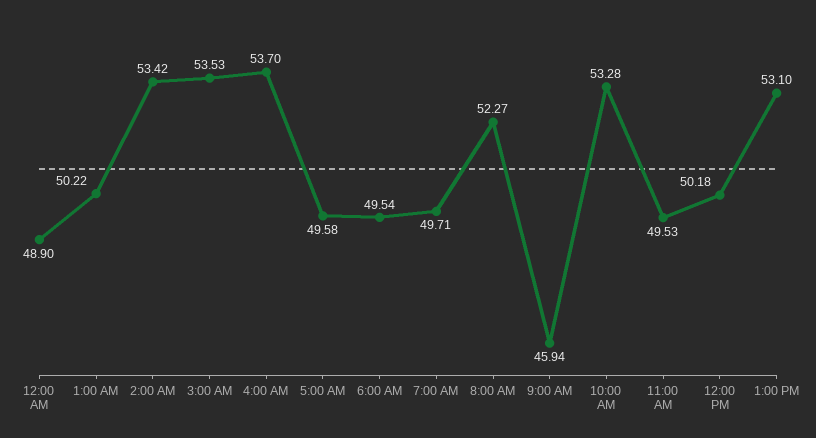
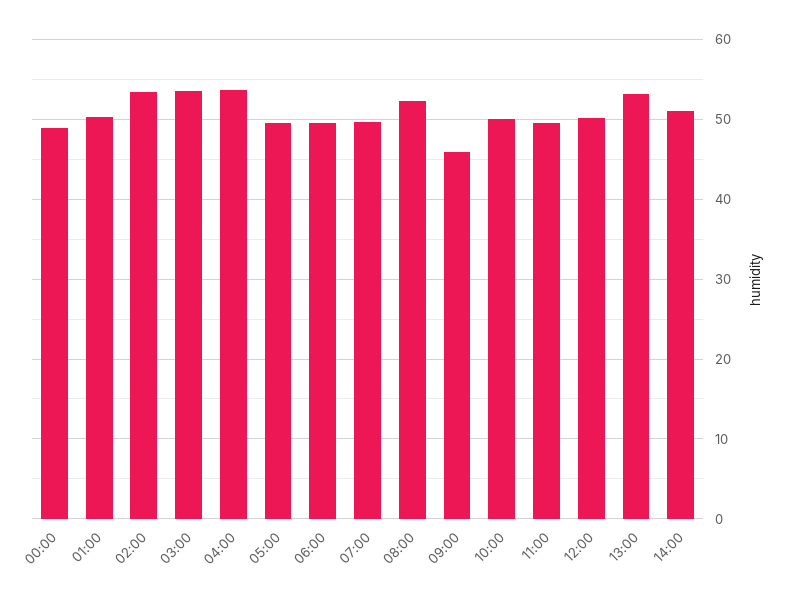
10:00 AM: 53.28 -> 50
14:00: none -> 51

